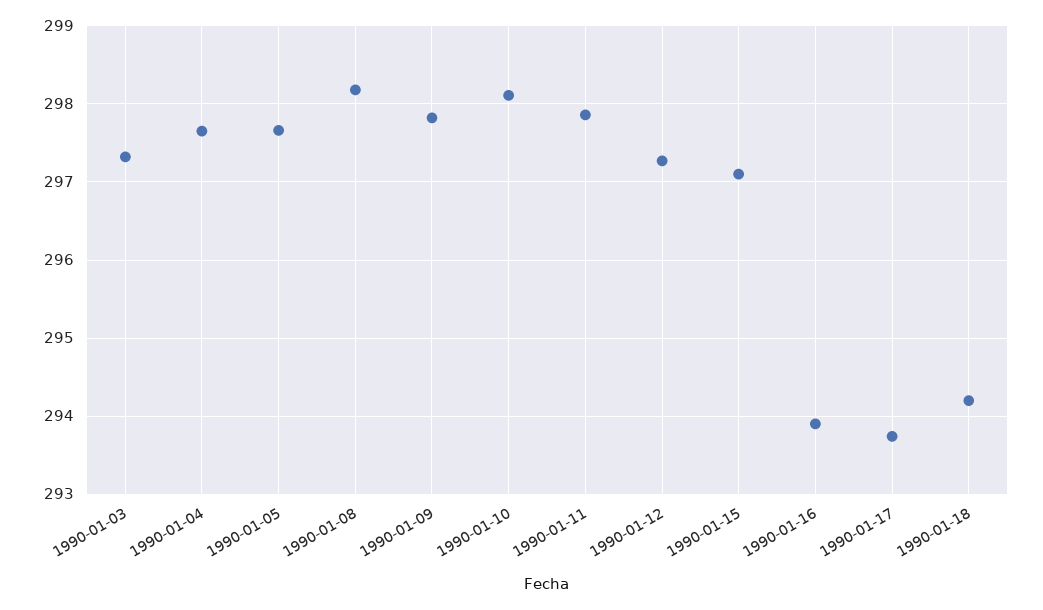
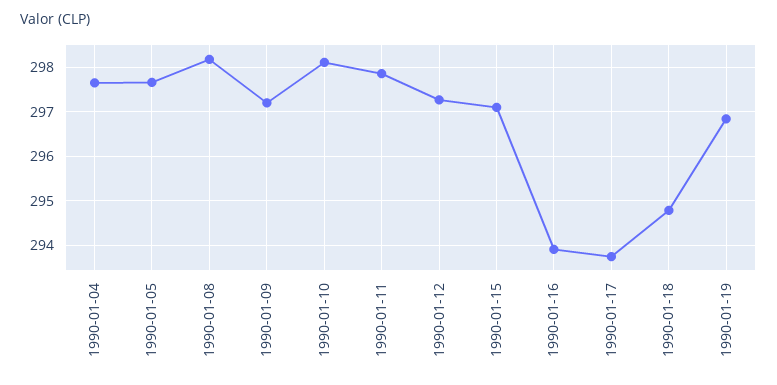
1990-01-03: 297.3 -> none
1990-01-09: 297.8 -> 297.2
1990-01-18: 294.2 -> 294.8
1990-01-19: none -> 296.8

